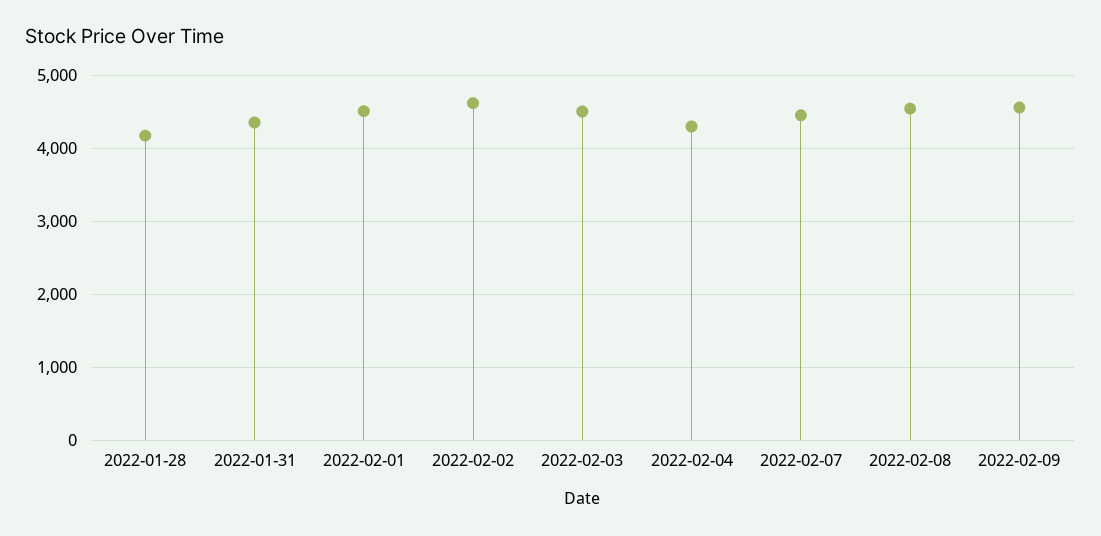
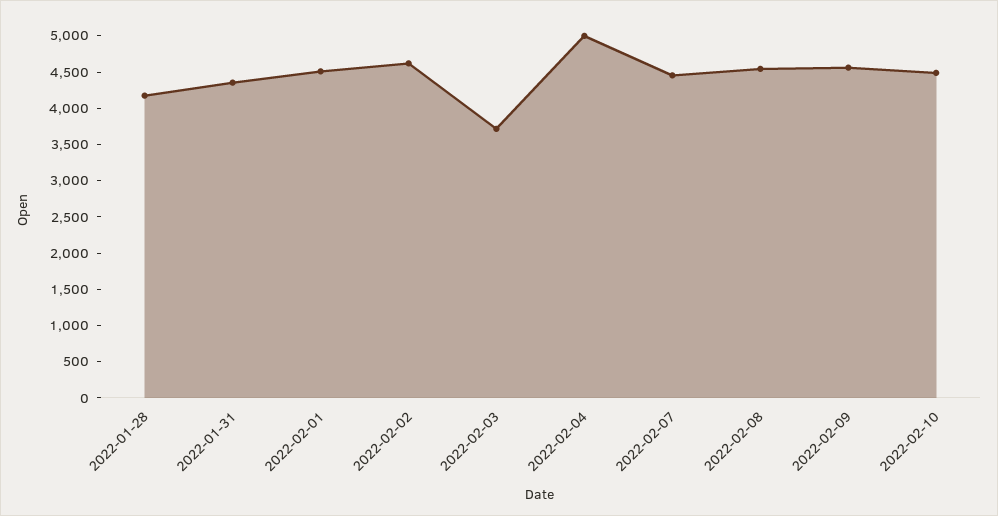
2022-02-03: 4500 -> 3750
2022-02-04: 4300 -> 5000
2022-02-10: none -> 4500

